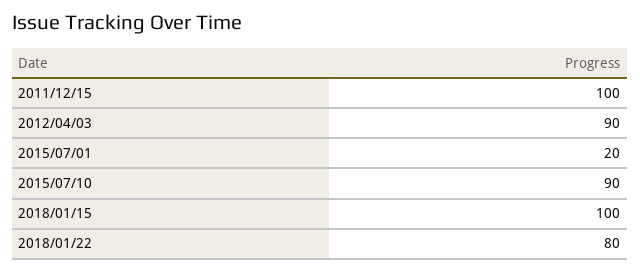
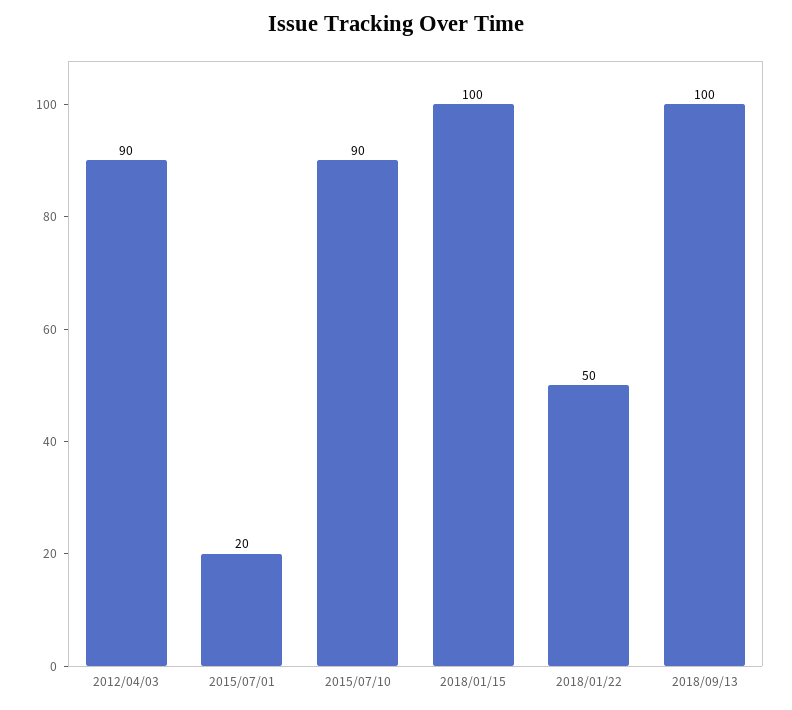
2011/12/15: 100 -> none
2018/01/22: 80 -> 50
2018/09/13: none -> 100

